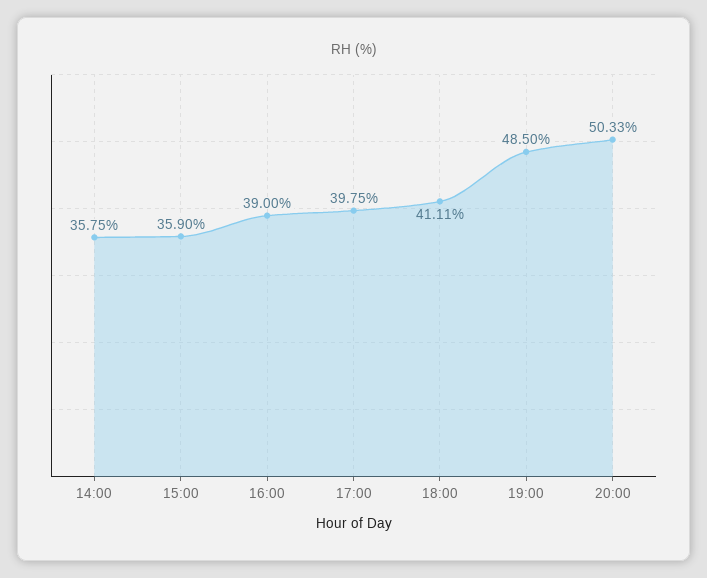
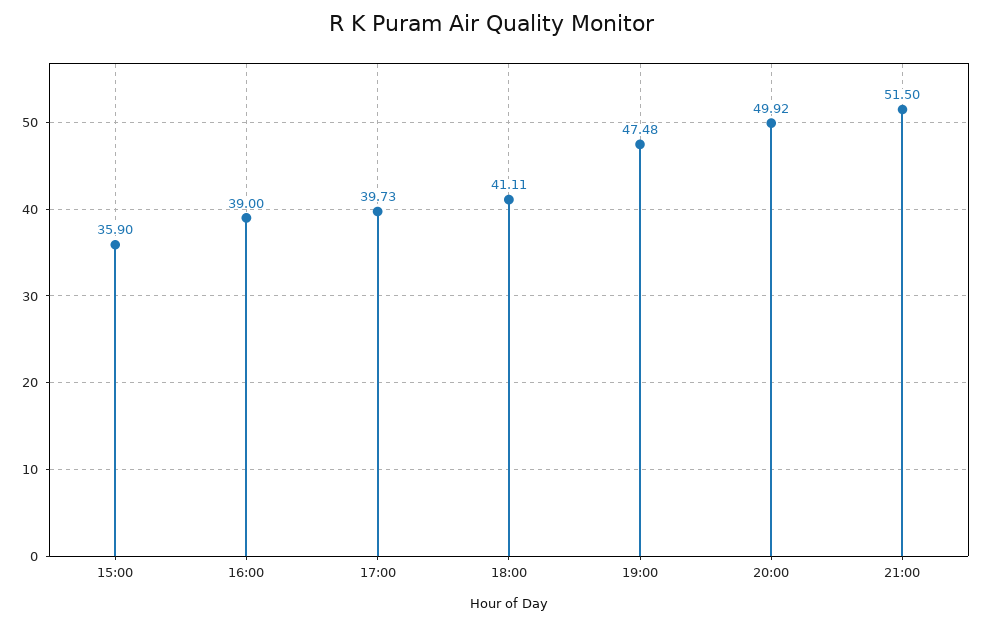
14:00: 35.75 -> none
17:00: 39.75 -> 39.73
19:00: 48.5 -> 47.48
20:00: 50.33 -> 49.92
21:00: none -> 51.5

